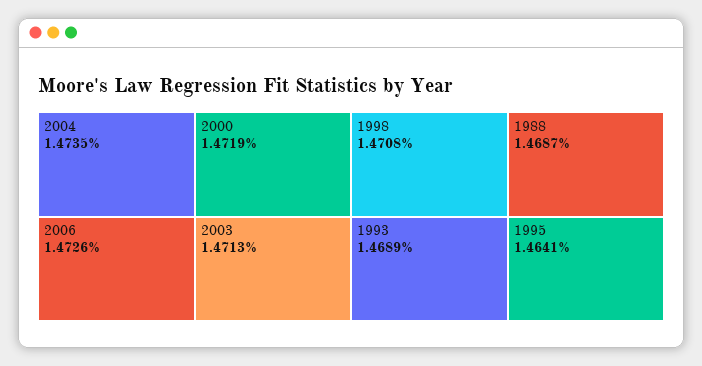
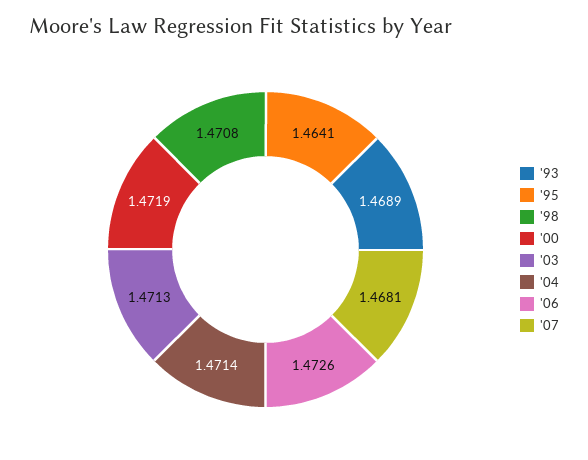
2004: 1.4735 -> 1.4714
1988: 1.4687 -> none
'07: none -> 1.4681

